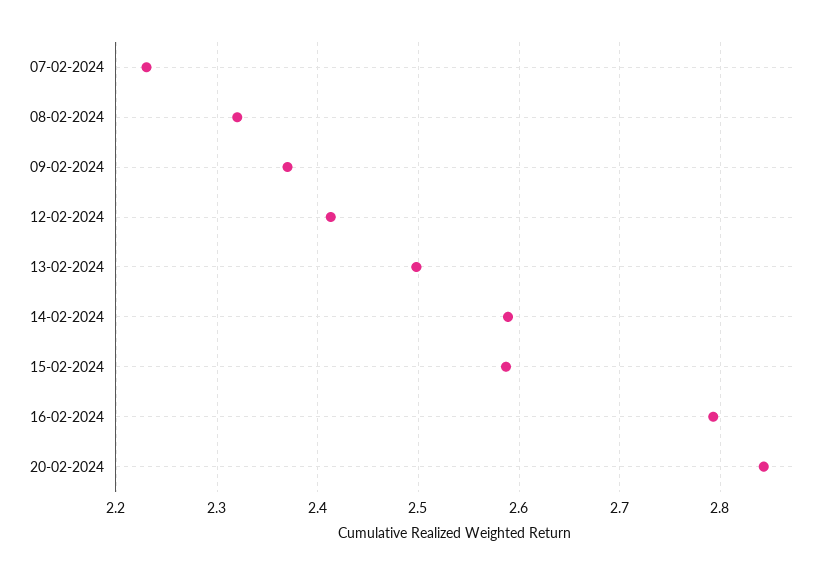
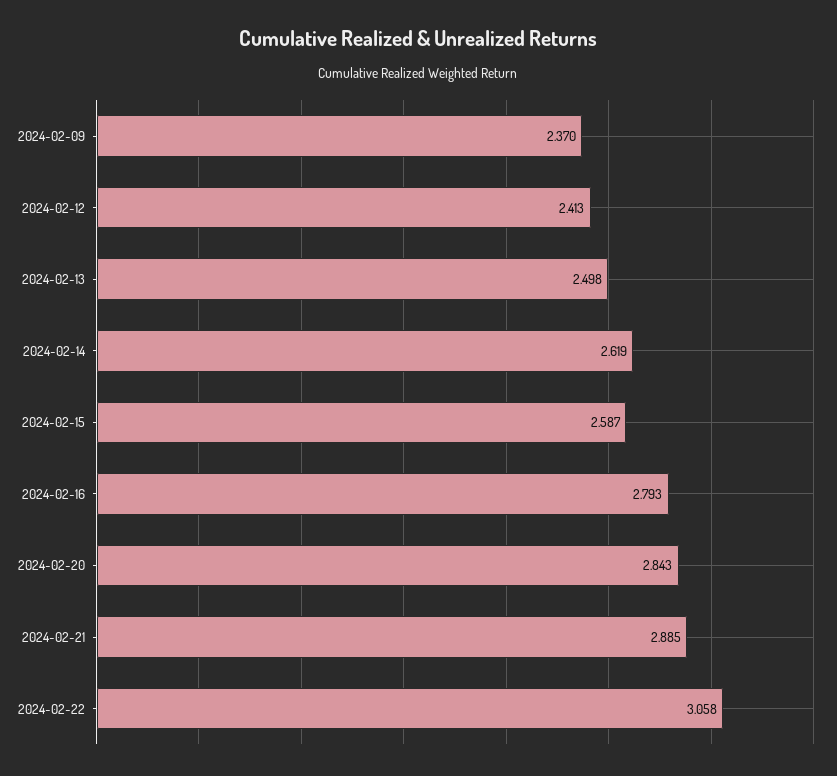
07-02-2024: 2.23 -> none
08-02-2024: 2.32 -> none
14-02-2024: 2.59 -> 2.619
2024-02-21: none -> 2.885
2024-02-22: none -> 3.058

